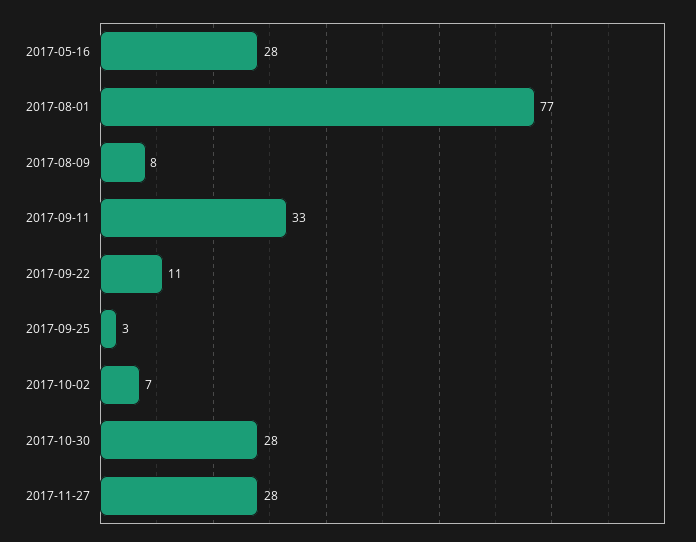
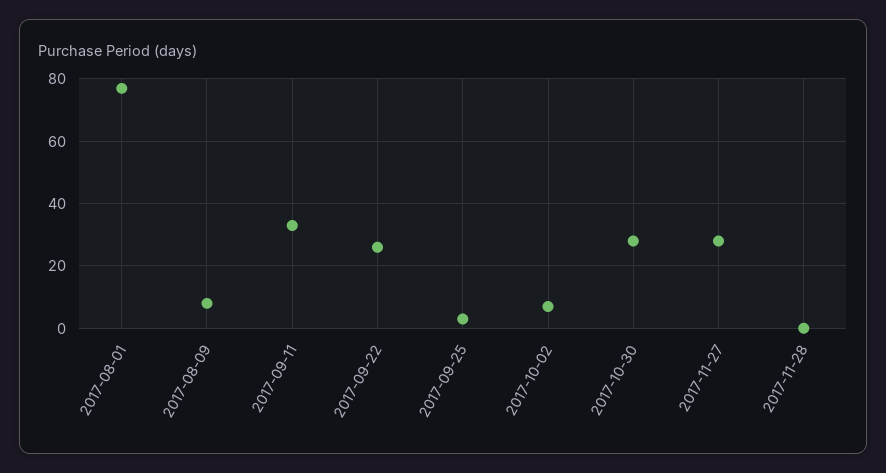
2017-05-16: 28 -> none
2017-09-22: 11 -> 25
2017-11-28: none -> 0

